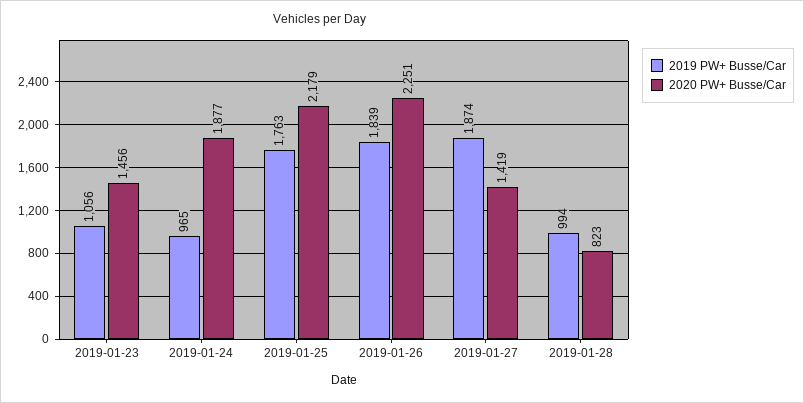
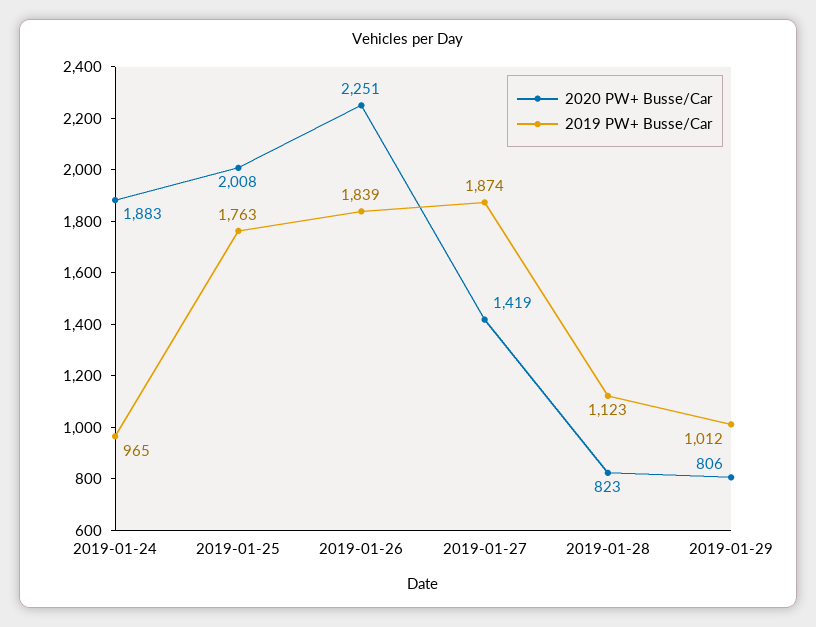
2019 PW+ Busse/Car, 2019-01-23: 1056 -> none
2020 PW+ Busse/Car, 2019-01-23: 1456 -> none
2020 PW+ Busse/Car, 2019-01-24: 1877 -> 1883
2020 PW+ Busse/Car, 2019-01-25: 2179 -> 2008
2019 PW+ Busse/Car, 2019-01-28: 994 -> 1123
2020 PW+ Busse/Car, 2019-01-29: none -> 806
2019 PW+ Busse/Car, 2019-01-29: none -> 1012

